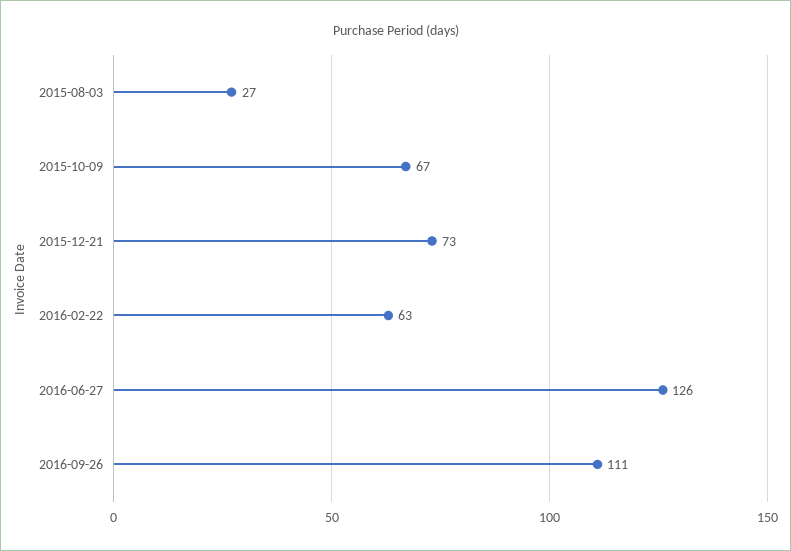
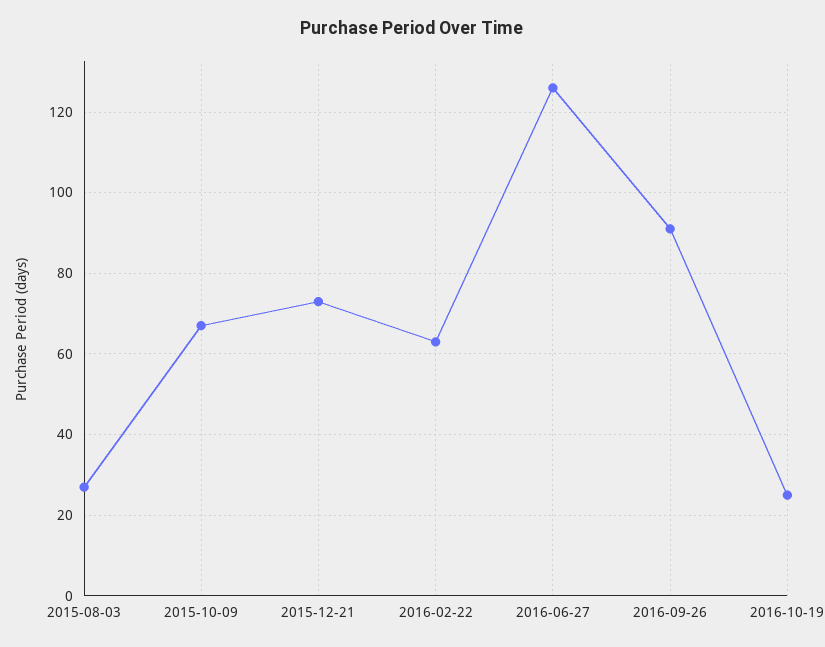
2016-09-26: 111 -> 90
2016-10-19: none -> 25

